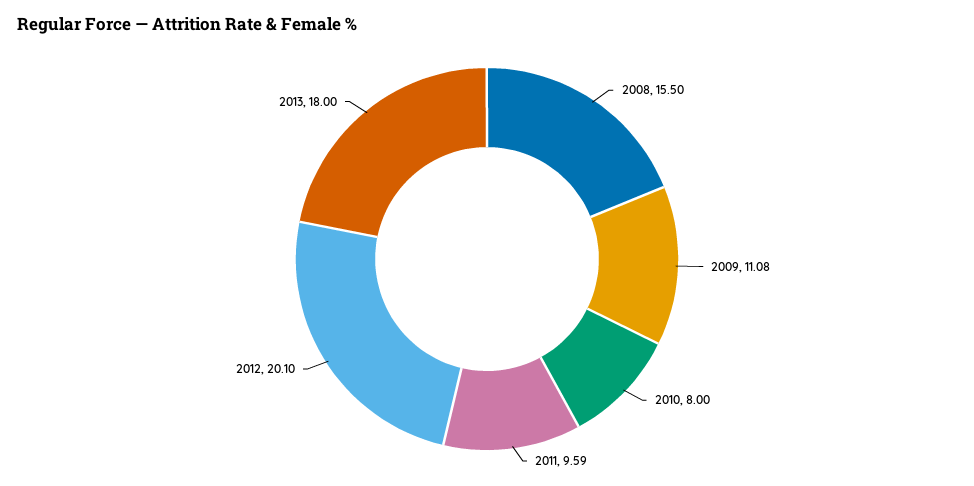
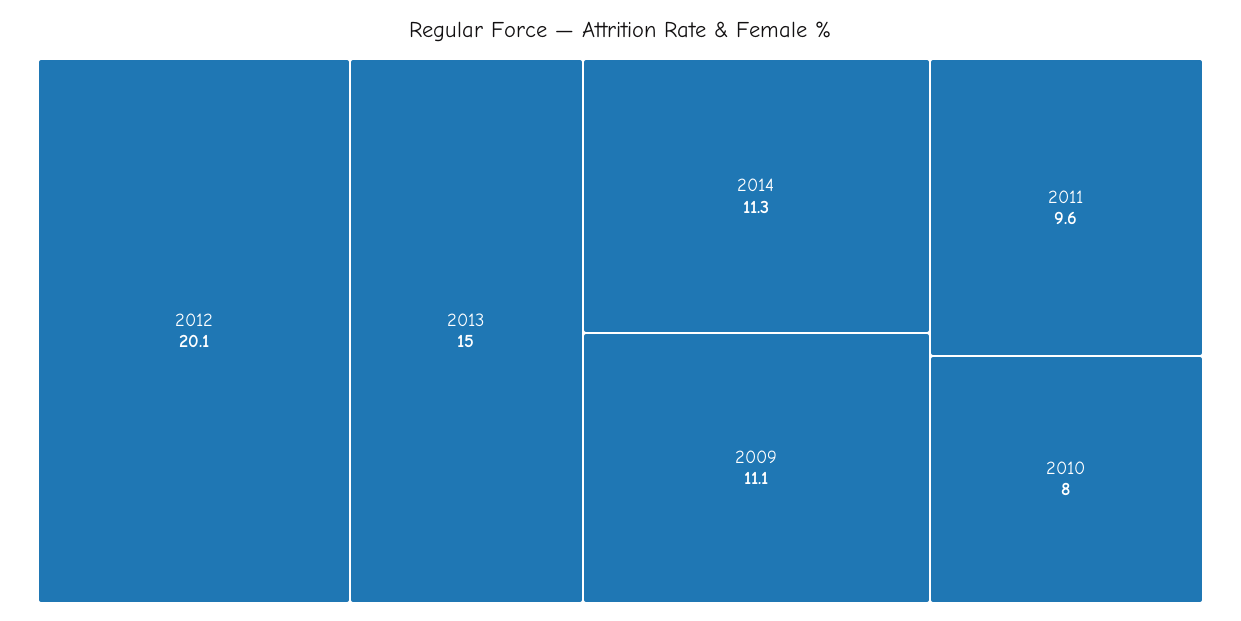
2008: 15.5 -> none
2013: 18 -> 15
2014: none -> 11.3

